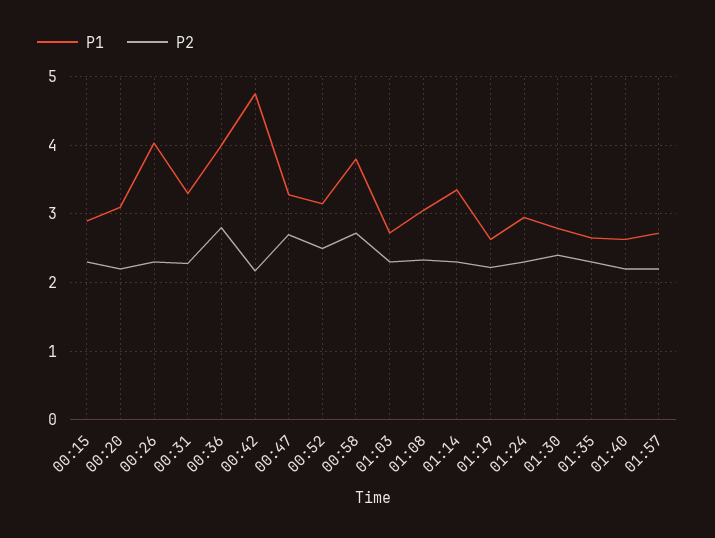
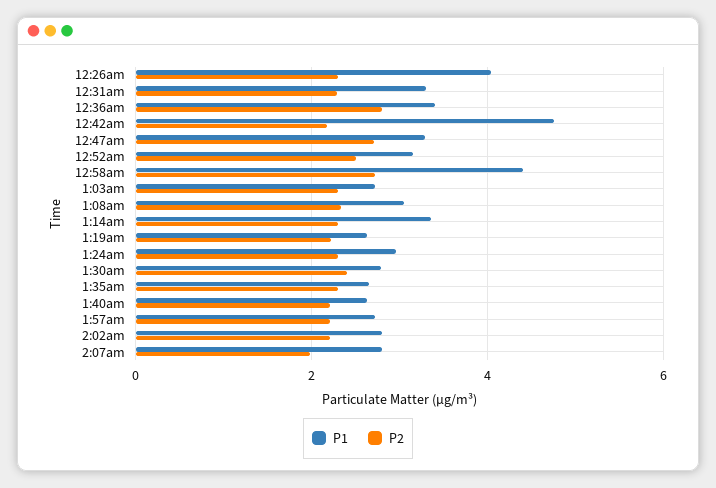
P1, 00:15: 2.9 -> none
P2, 00:15: 2.3 -> none
P1, 00:20: 3.1 -> none
P2, 00:20: 2.2 -> none
P1, 00:36: 4 -> 3.4
P1, 00:58: 3.8 -> 4.4
P1, 2:02am: none -> 2.8
P2, 2:02am: none -> 2.2
P1, 2:07am: none -> 2.8
P2, 2:07am: none -> 2

